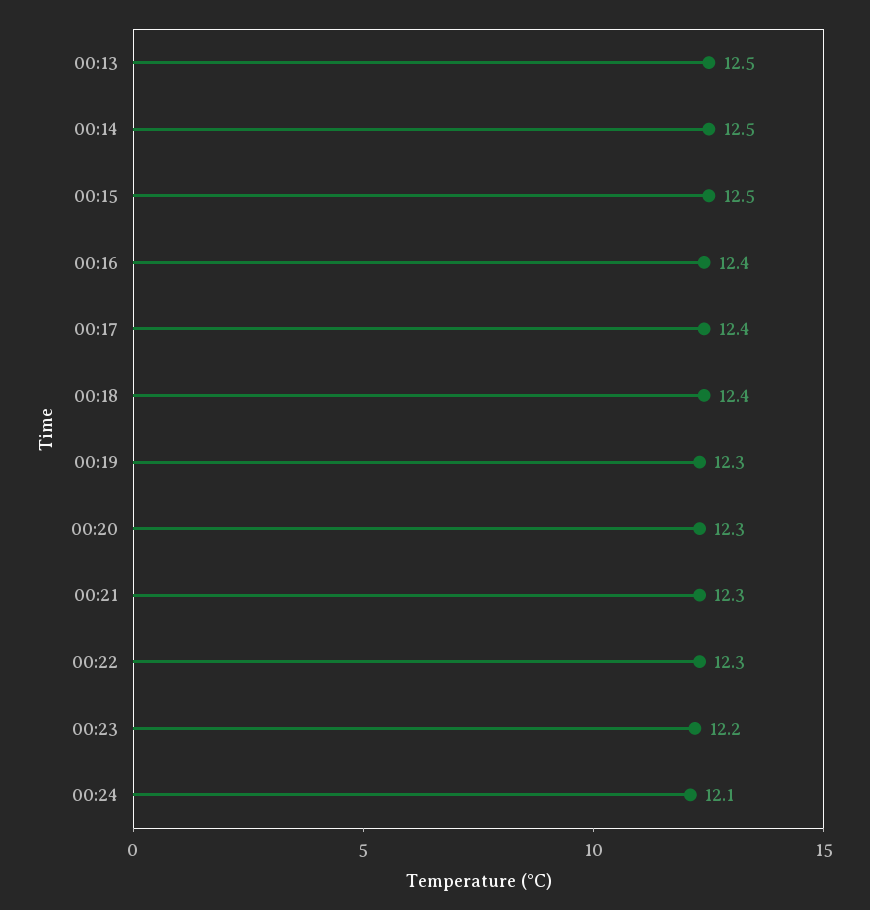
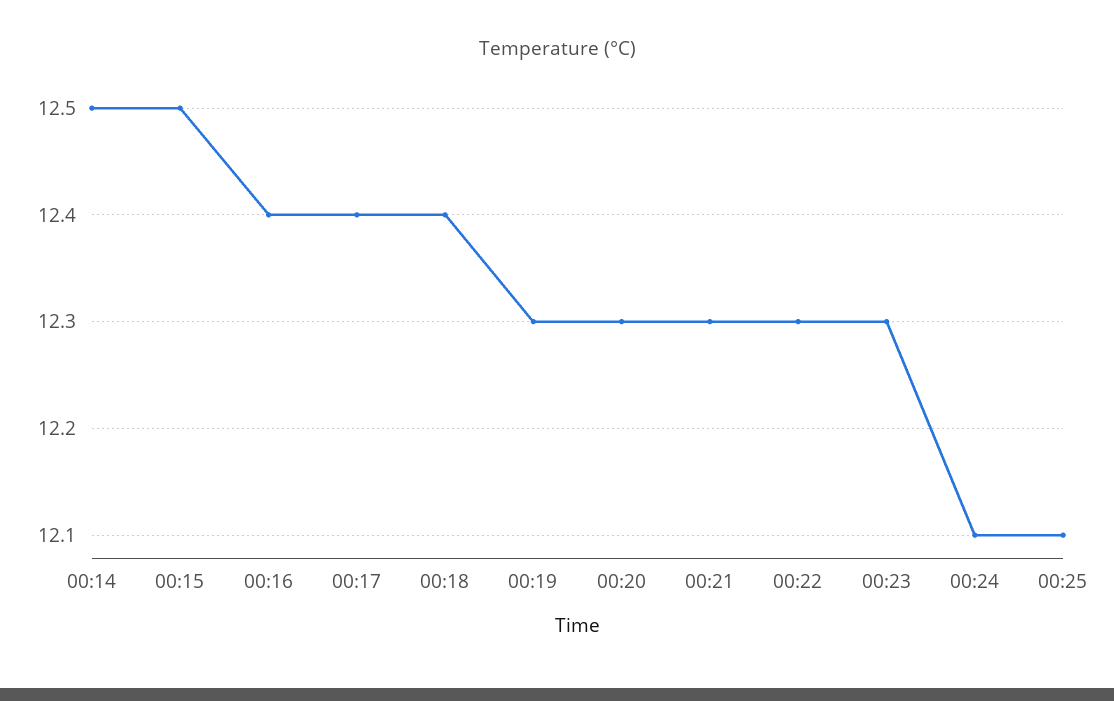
00:13: 12.5 -> none
00:23: 12.2 -> 12.3
00:25: none -> 12.1

